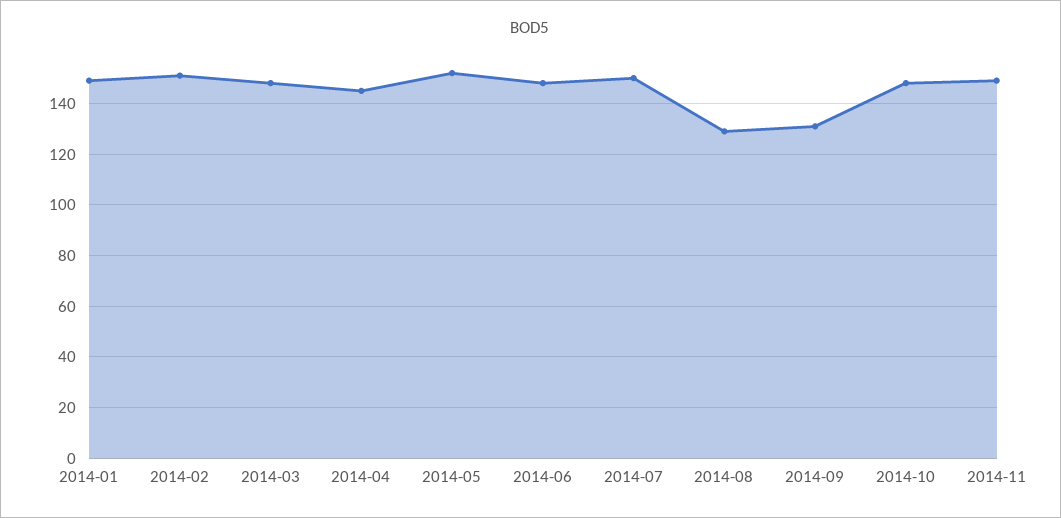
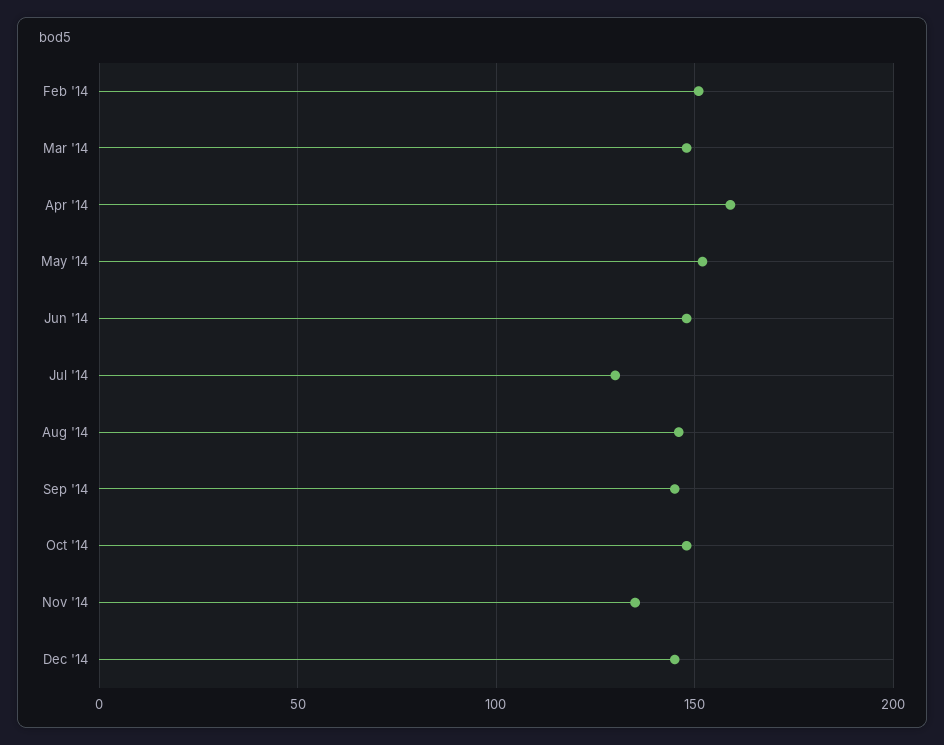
2014-01: 150 -> none
2014-04: 145 -> 160
2014-07: 150 -> 130
2014-08: 130 -> 145
2014-09: 130 -> 145
2014-11: 150 -> 135
Dec '14: none -> 145

